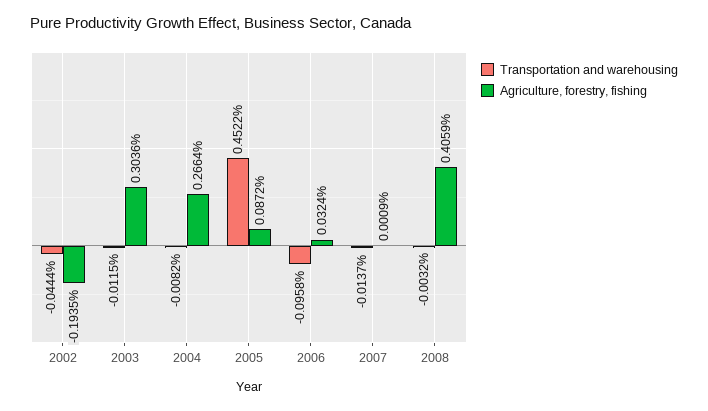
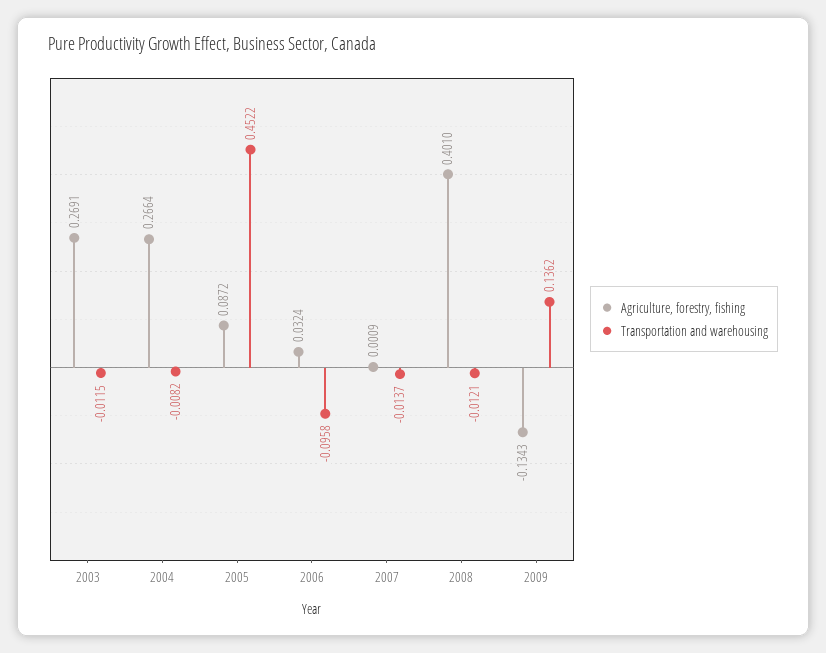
Transportation and warehousing, 2002: -0.0444 -> none
Agriculture, forestry, fishing, 2002: -0.1935 -> none
Agriculture, forestry, fishing, 2003: 0.3036 -> 0.2691
Transportation and warehousing, 2008: -0.0032 -> -0.0121
Agriculture, forestry, fishing, 2008: 0.4059 -> 0.401
Agriculture, forestry, fishing, 2009: none -> -0.1343
Transportation and warehousing, 2009: none -> 0.1362

